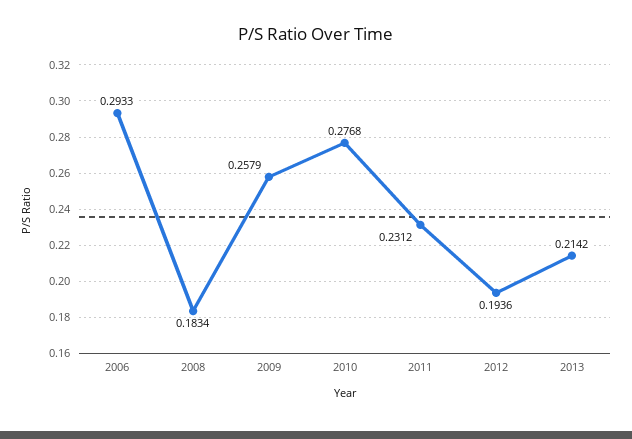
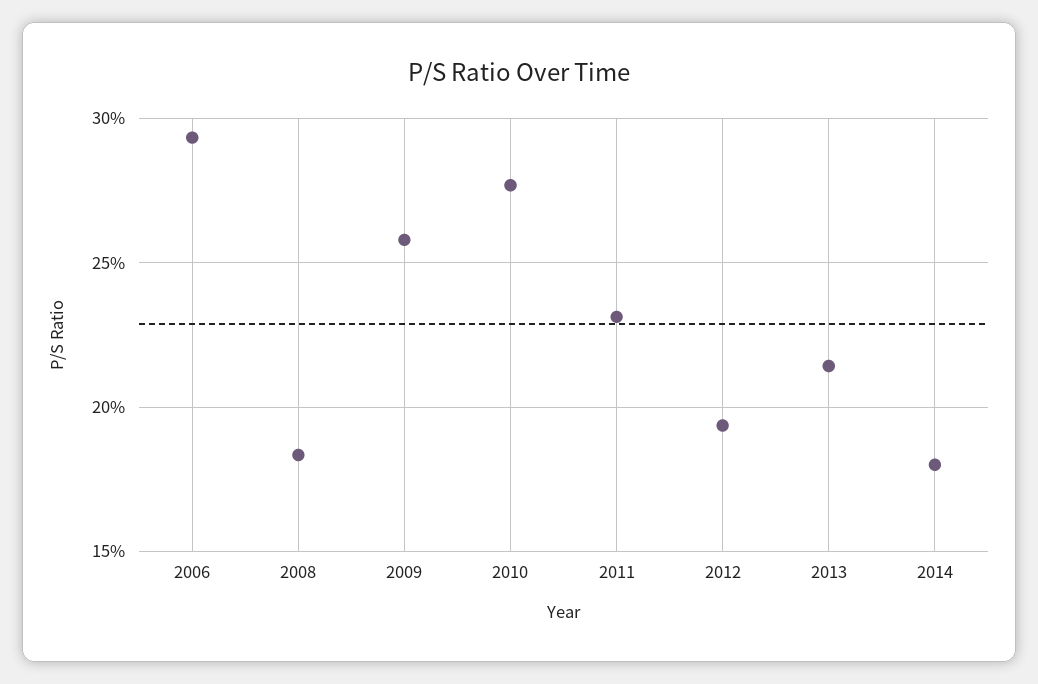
2014: none -> 0.18

